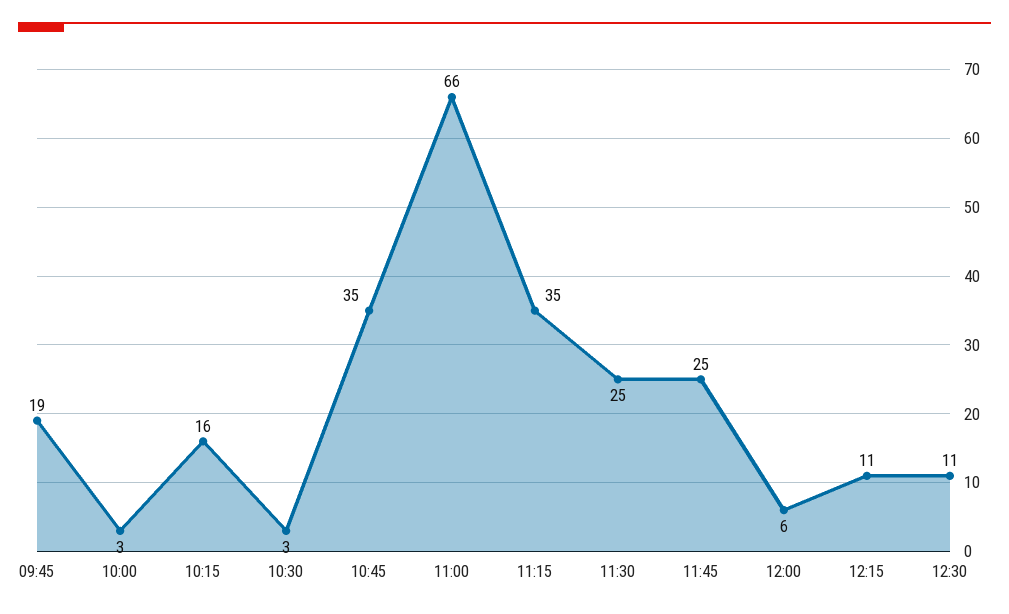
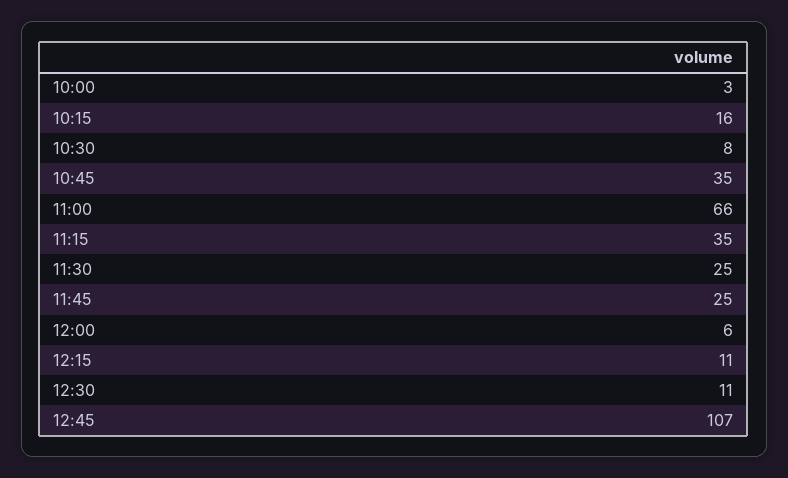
09:45: 19 -> none
10:30: 3 -> 8
12:45: none -> 107

